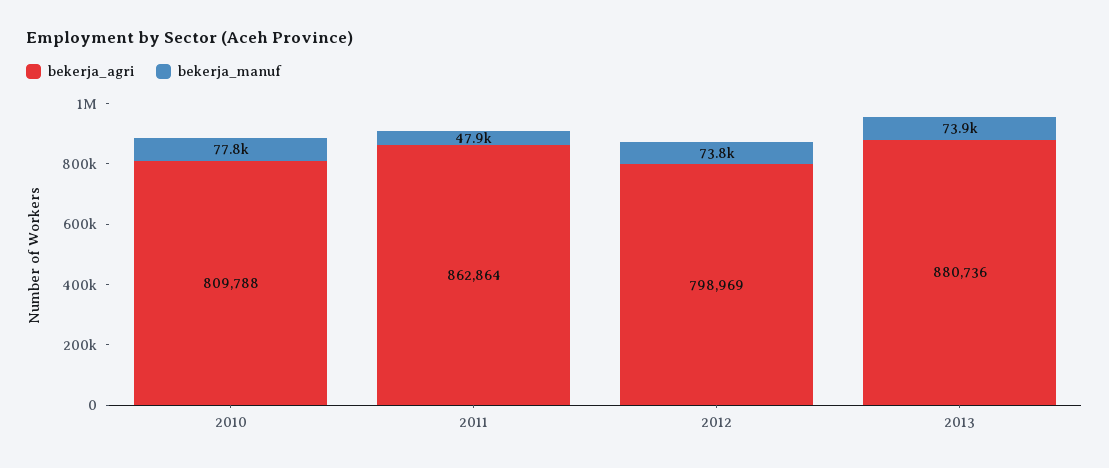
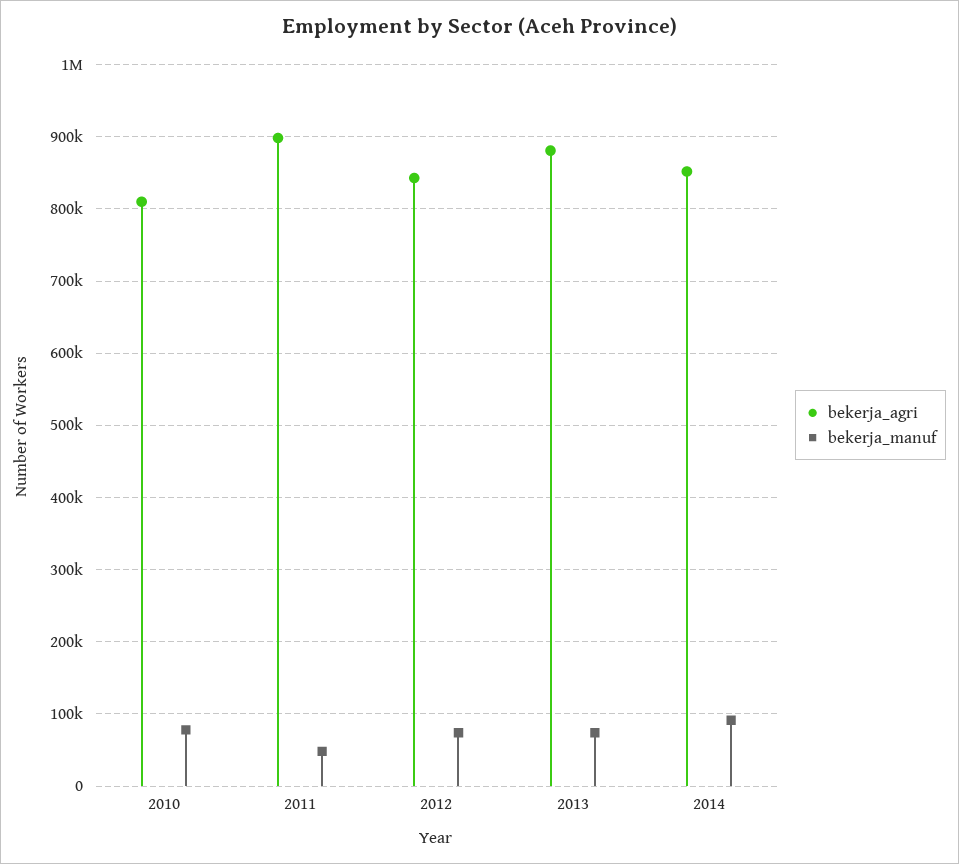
bekerja_agri, 2011: 862864 -> 900000
bekerja_agri, 2012: 798969 -> 840000
bekerja_agri, 2014: none -> 850000
bekerja_manuf, 2014: none -> 90000

